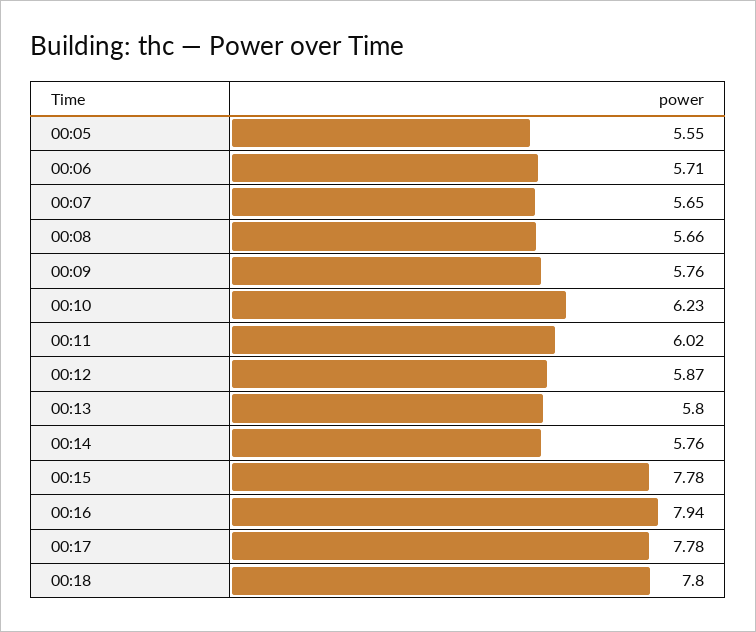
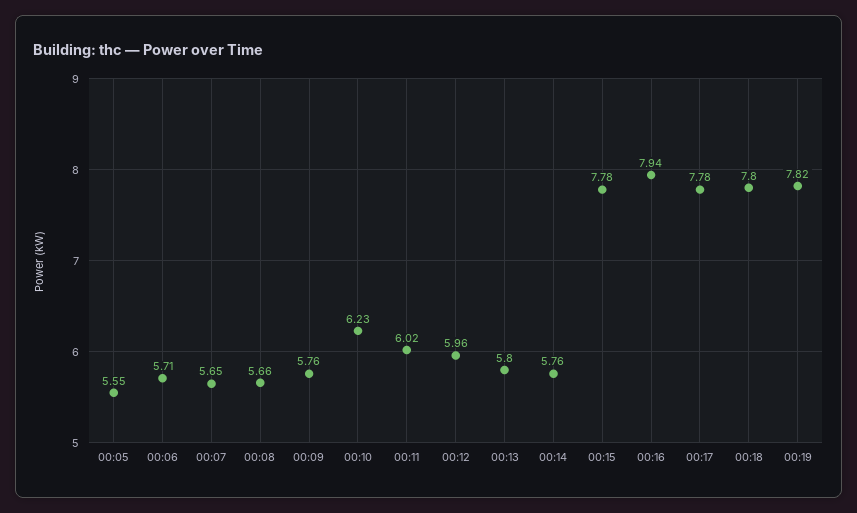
00:12: 5.87 -> 5.96
00:19: none -> 7.82

